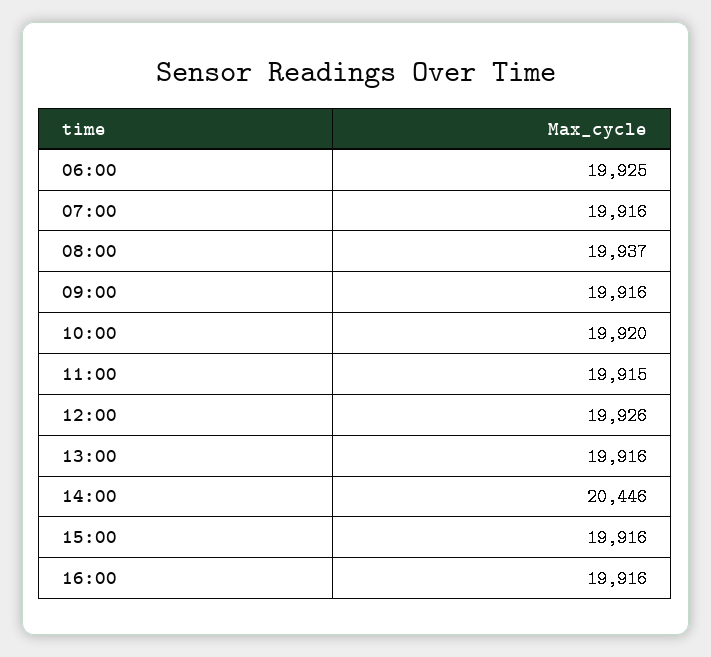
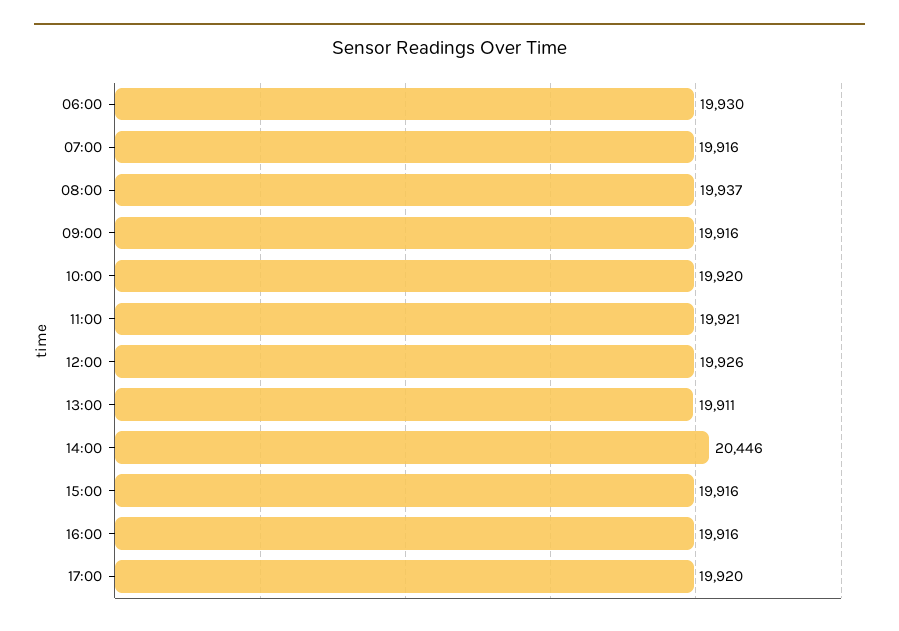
06:00: 19925 -> 19930
11:00: 19915 -> 19921
13:00: 19916 -> 19911
17:00: none -> 19920

